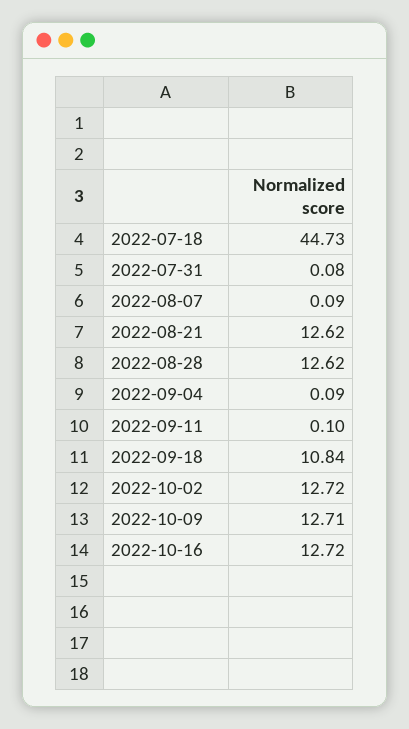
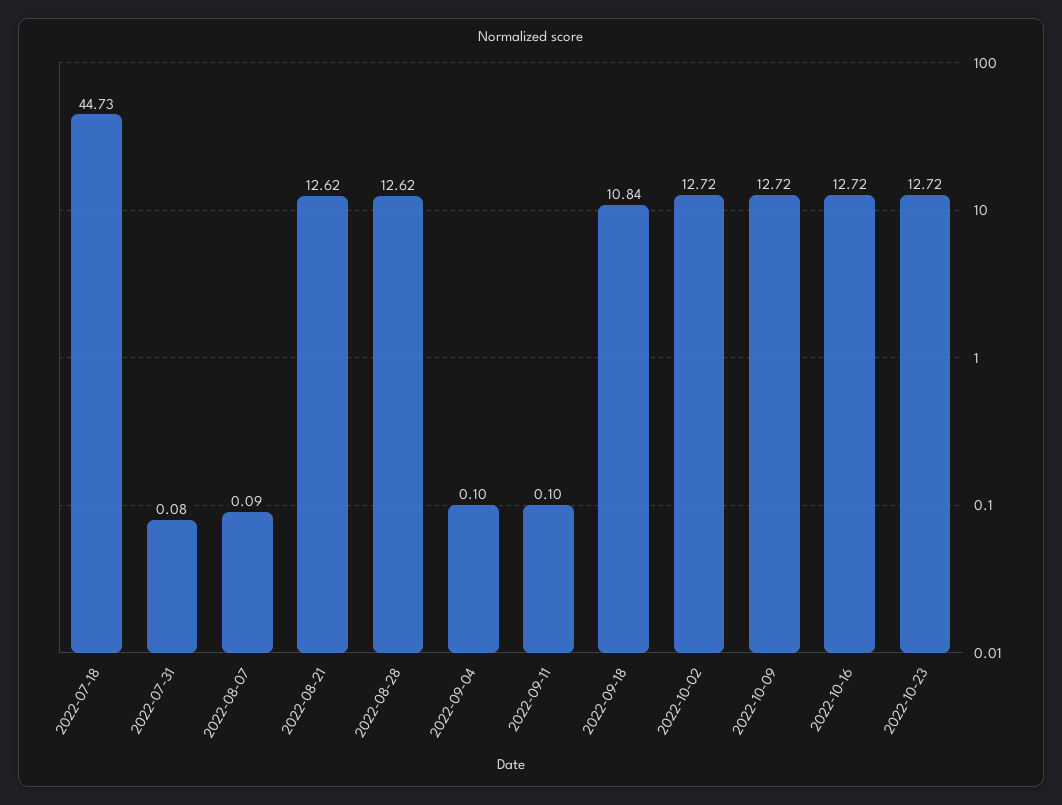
2022-09-04: 0.09 -> 0.1
2022-10-09: 12.71 -> 12.72
2022-10-23: none -> 12.72

